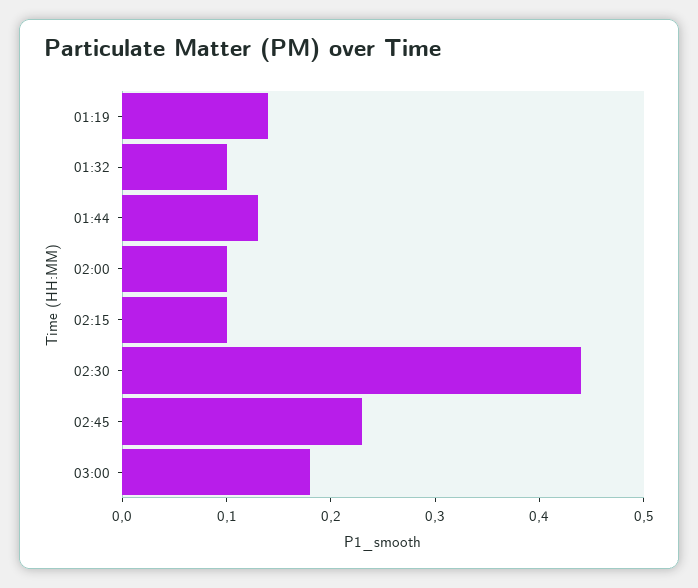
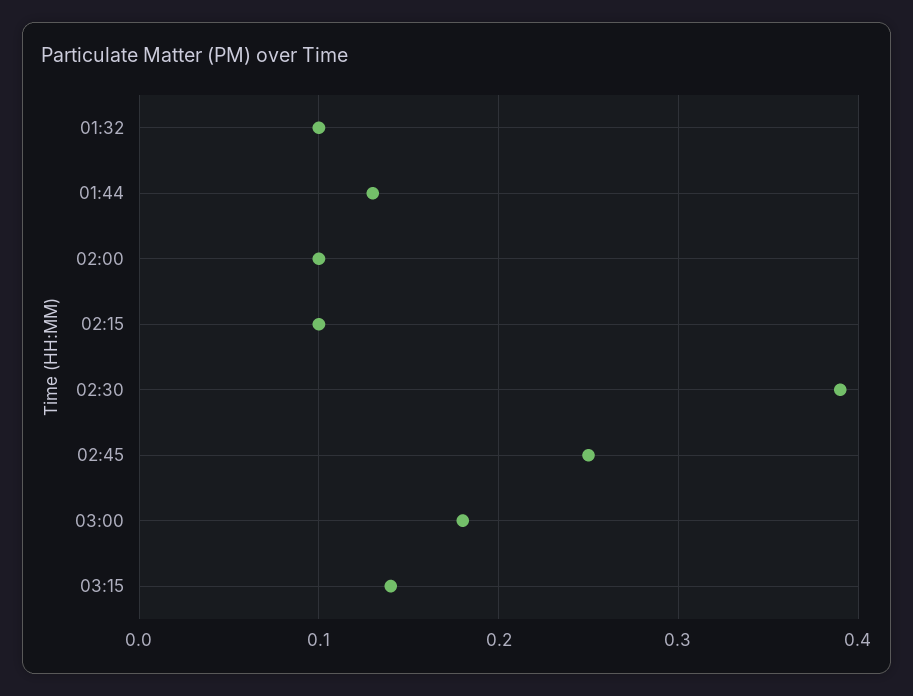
01:19: 0.14 -> none
02:30: 0.44 -> 0.39
02:45: 0.23 -> 0.25
03:15: none -> 0.14

